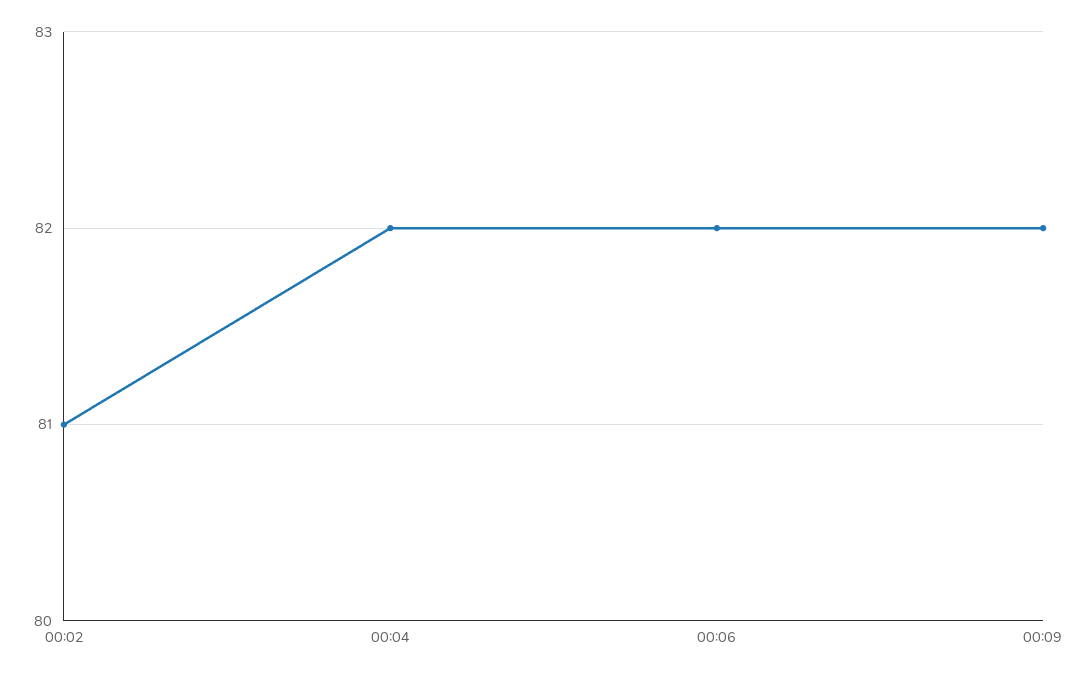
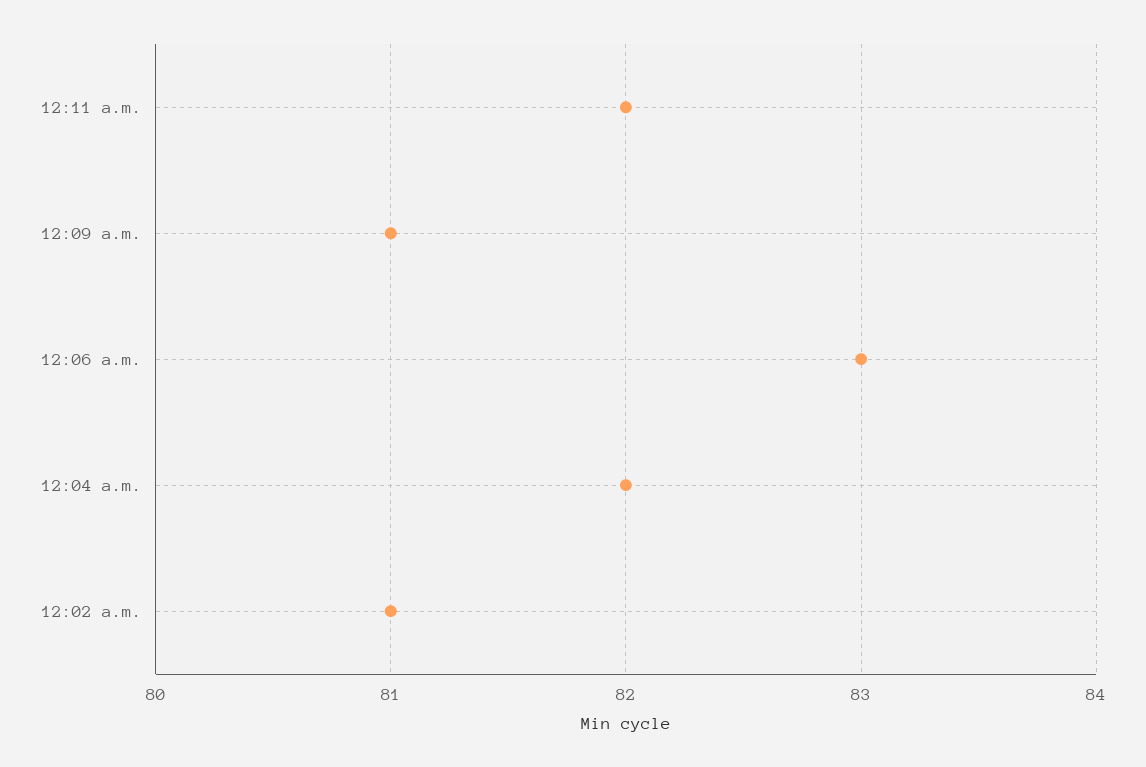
00:06: 82 -> 83
00:09: 82 -> 81
12:11 a.m.: none -> 82

